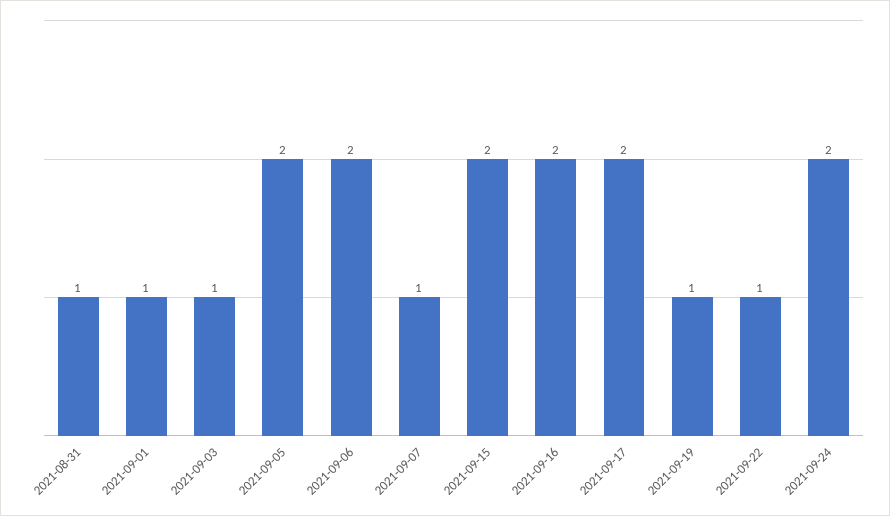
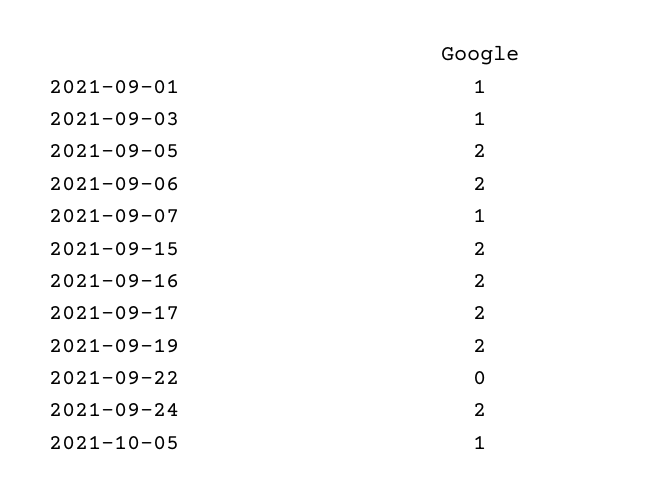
2021-08-31: 1 -> none
2021-09-19: 1 -> 2
2021-09-22: 1 -> 0
2021-10-05: none -> 1

